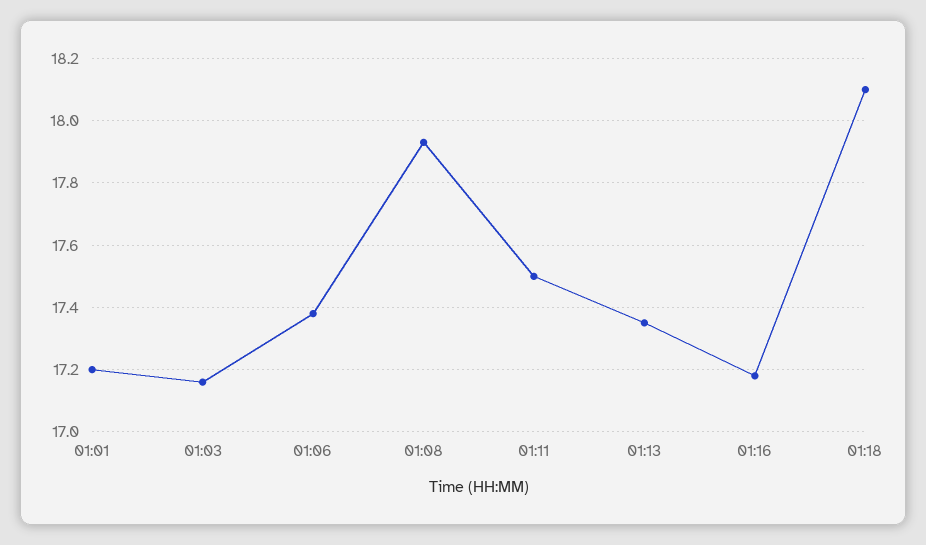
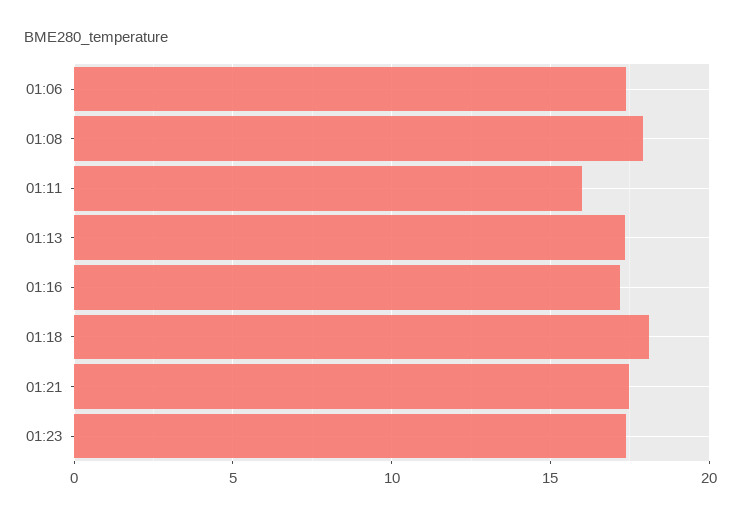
01:01: 17.2 -> none
01:03: 17.15 -> none
01:11: 17.5 -> 16
01:21: none -> 17.5
01:23: none -> 17.5

